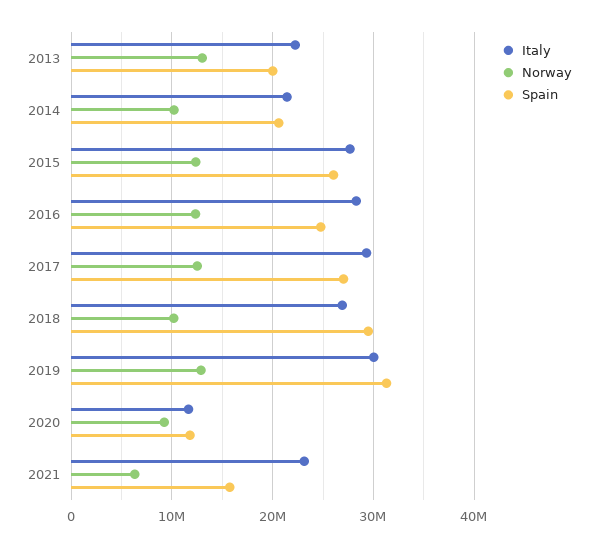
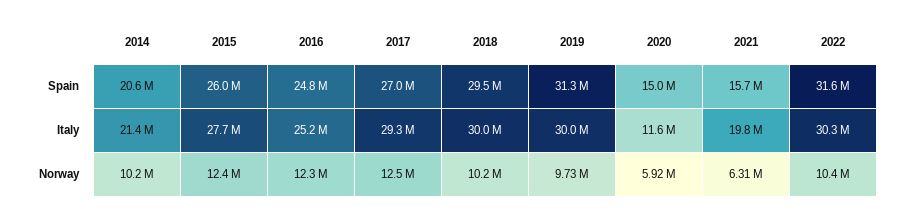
Italy, 2013: 22000000 -> none
Norway, 2013: 13000000 -> none
Spain, 2013: 20000000 -> none
Italy, 2016: 28000000 -> 25200000
Italy, 2018: 27000000 -> 30000000
Norway, 2019: 13000000 -> 9730000
Norway, 2020: 9000000 -> 5920000
Spain, 2020: 12000000 -> 15000000
Italy, 2021: 23000000 -> 19800000
Spain, 2022: none -> 31600000
Italy, 2022: none -> 30300000
Norway, 2022: none -> 10400000

